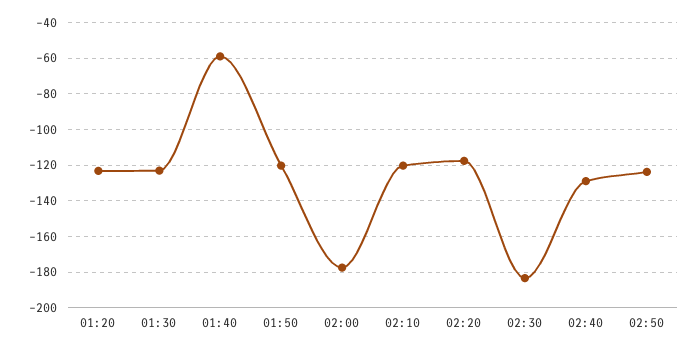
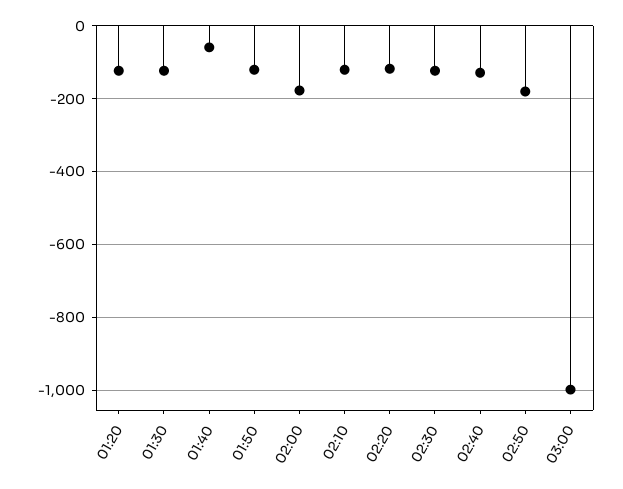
02:30: -185 -> -120
02:50: -125 -> -180
03:00: none -> -1000

